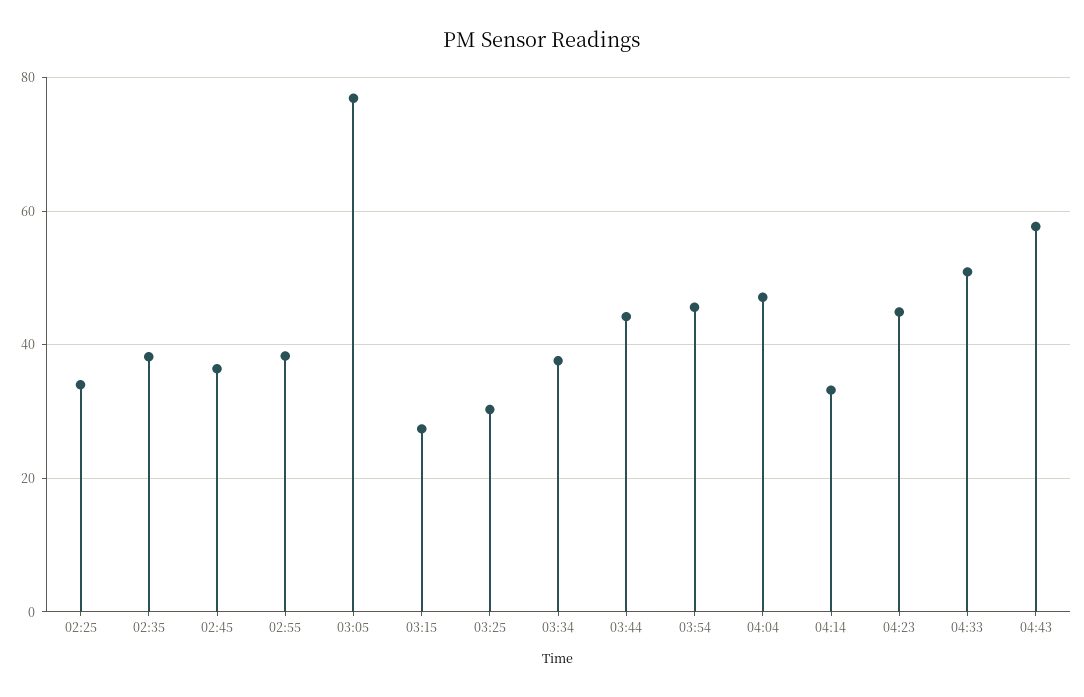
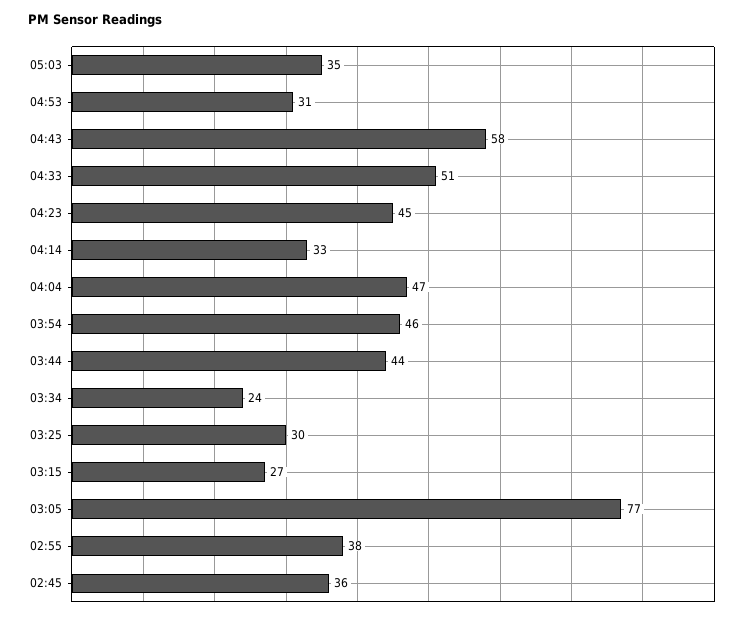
02:25: 34 -> none
02:35: 38 -> none
03:34: 38 -> 24
05:03: none -> 35
04:53: none -> 31

